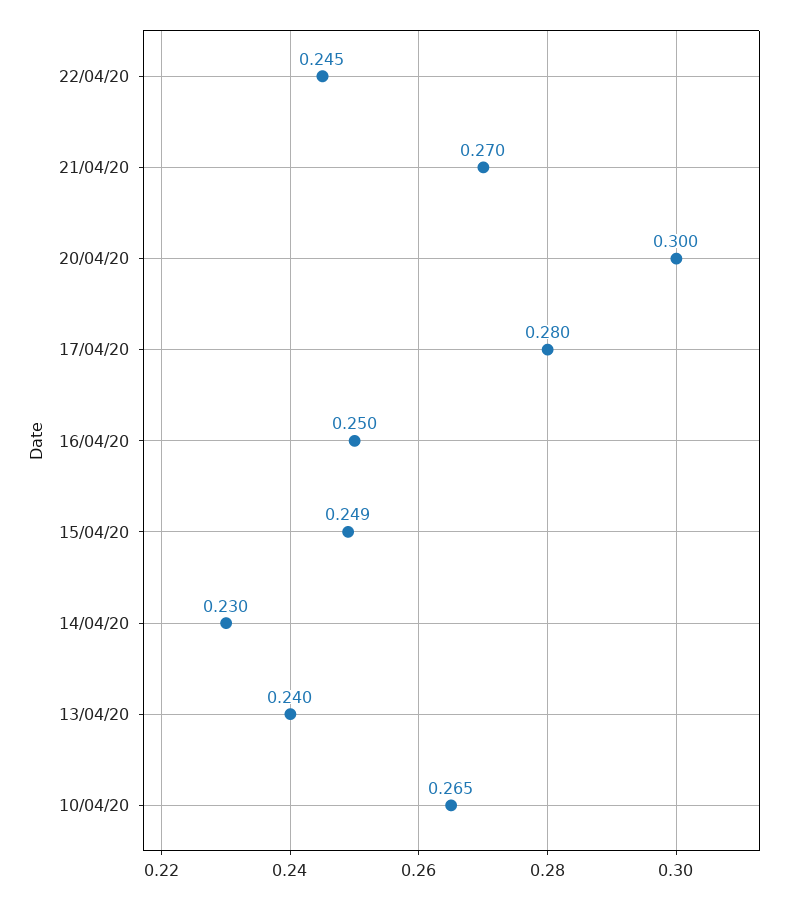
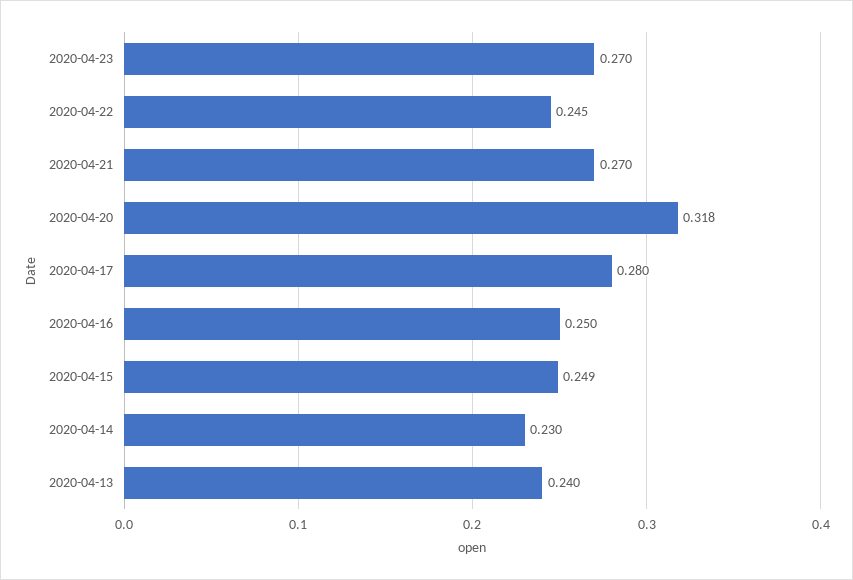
20/04/20: 0.3 -> 0.318
10/04/20: 0.265 -> none
2020-04-23: none -> 0.27

